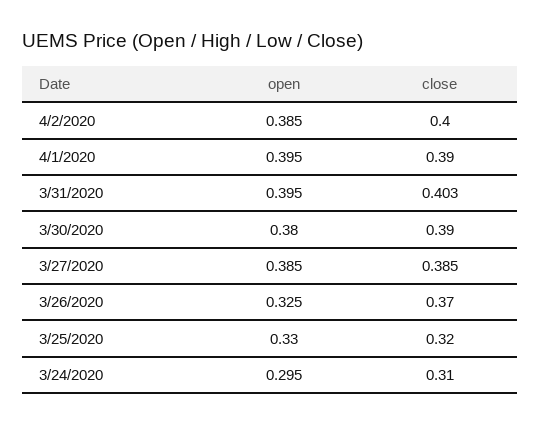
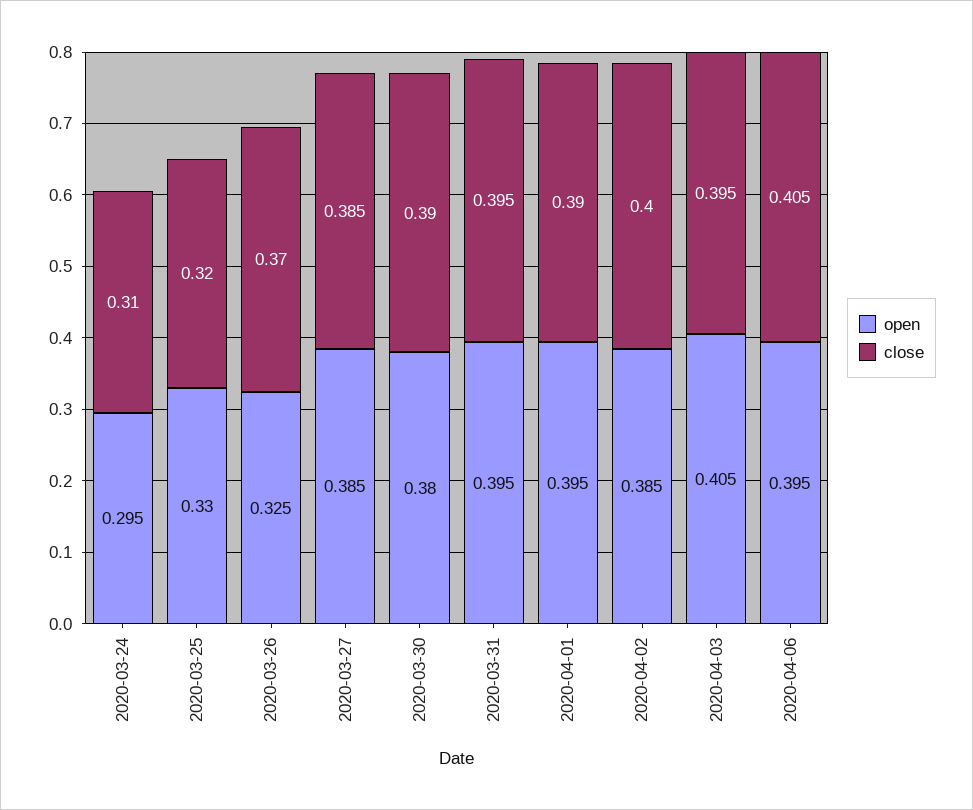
close, 3/31/2020: 0.403 -> 0.395
open, 2020-04-03: none -> 0.405
close, 2020-04-03: none -> 0.395
open, 2020-04-06: none -> 0.395
close, 2020-04-06: none -> 0.405

